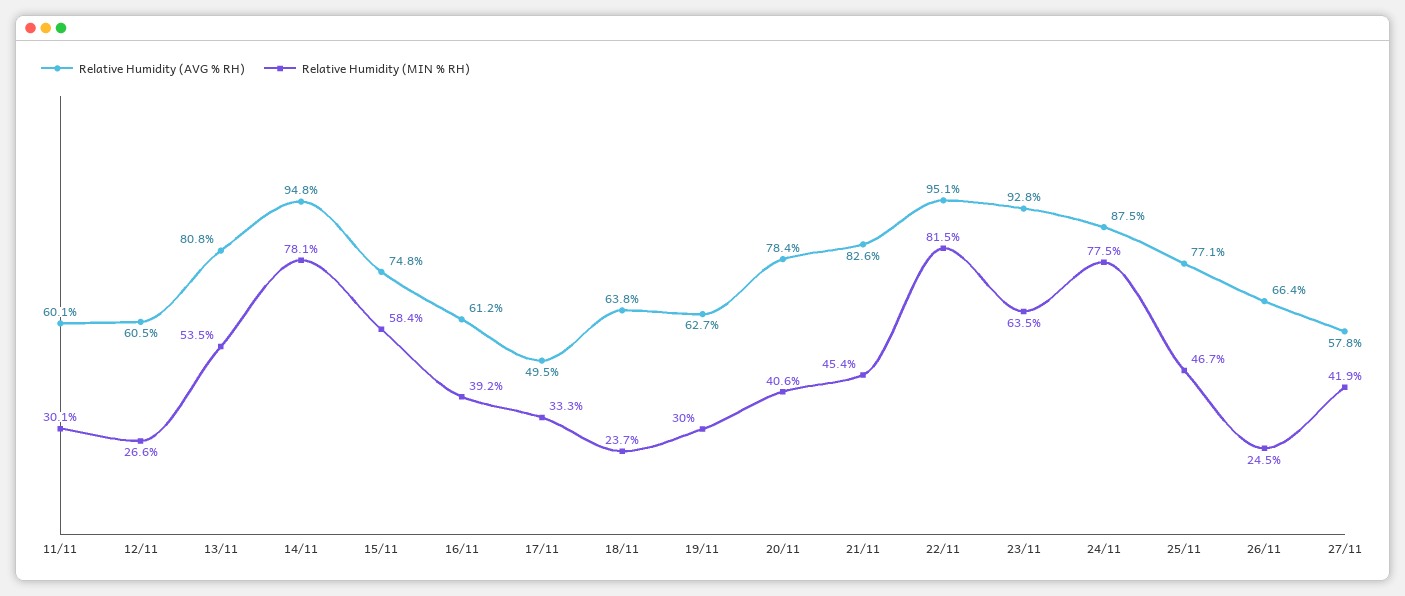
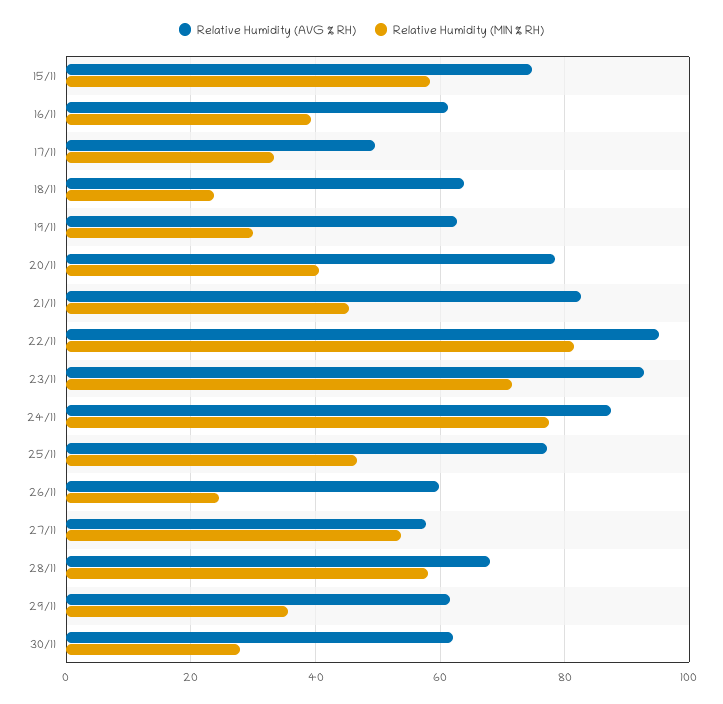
Relative Humidity (AVG % RH), 11/11: 60.1 -> none
Relative Humidity (MIN % RH), 11/11: 30.1 -> none
Relative Humidity (AVG % RH), 12/11: 60.5 -> none
Relative Humidity (MIN % RH), 12/11: 26.6 -> none
Relative Humidity (AVG % RH), 13/11: 80.8 -> none
Relative Humidity (MIN % RH), 13/11: 53.5 -> none
Relative Humidity (AVG % RH), 14/11: 94.8 -> none
Relative Humidity (MIN % RH), 14/11: 78.1 -> none
Relative Humidity (MIN % RH), 23/11: 63.5 -> 72
Relative Humidity (AVG % RH), 26/11: 66.4 -> 60
Relative Humidity (MIN % RH), 27/11: 41.9 -> 54
Relative Humidity (AVG % RH), 28/11: none -> 68
Relative Humidity (MIN % RH), 28/11: none -> 58
Relative Humidity (AVG % RH), 29/11: none -> 62
Relative Humidity (MIN % RH), 29/11: none -> 36
Relative Humidity (AVG % RH), 30/11: none -> 62
Relative Humidity (MIN % RH), 30/11: none -> 28

